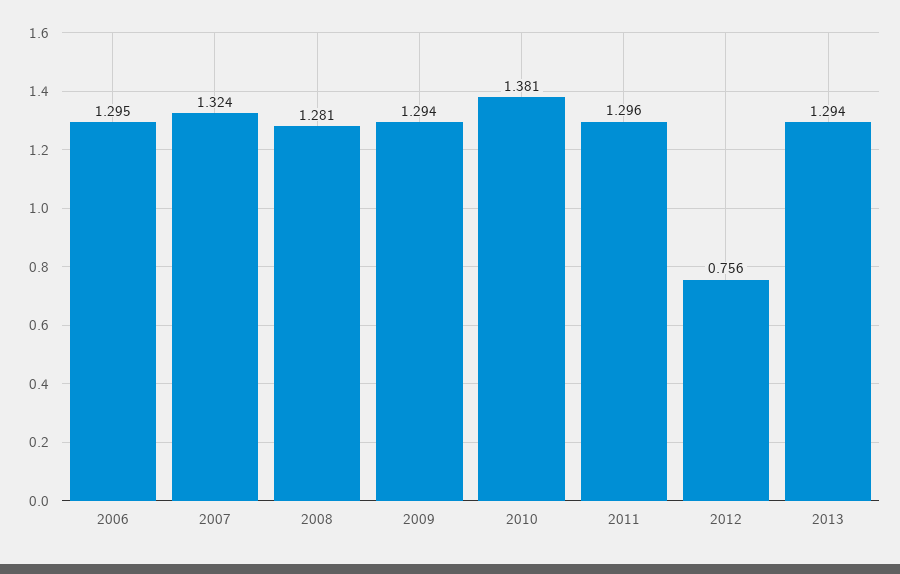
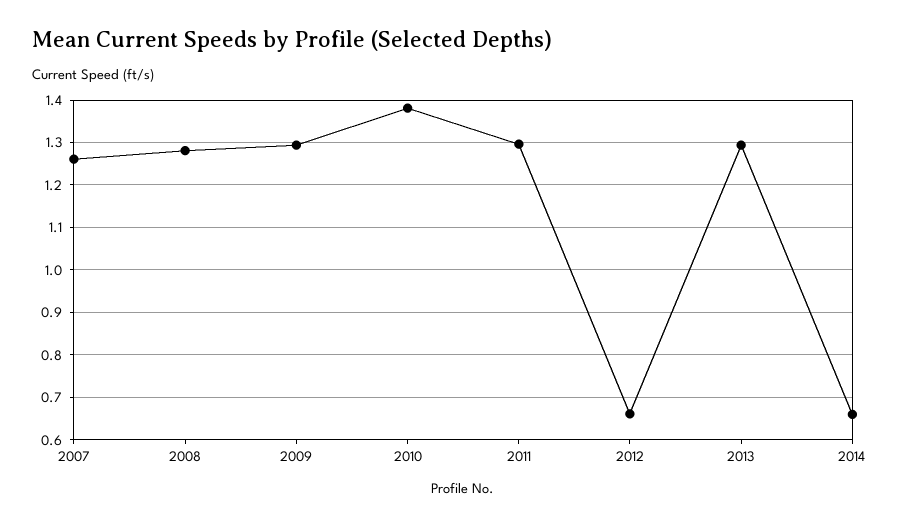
2006: 1.295 -> none
2007: 1.324 -> 1.26
2012: 0.756 -> 0.66
2014: none -> 0.66

